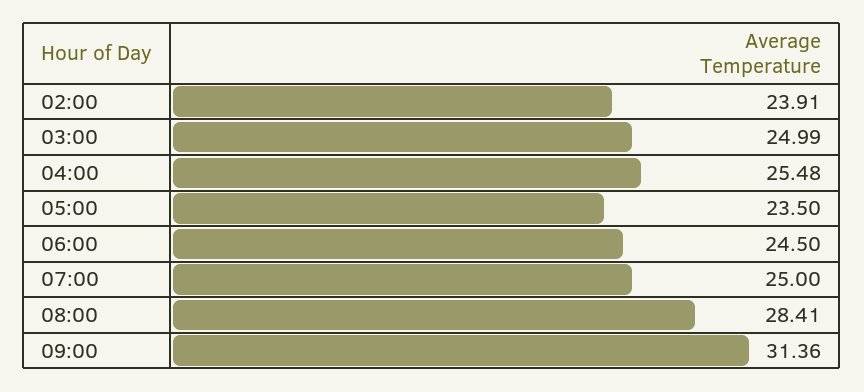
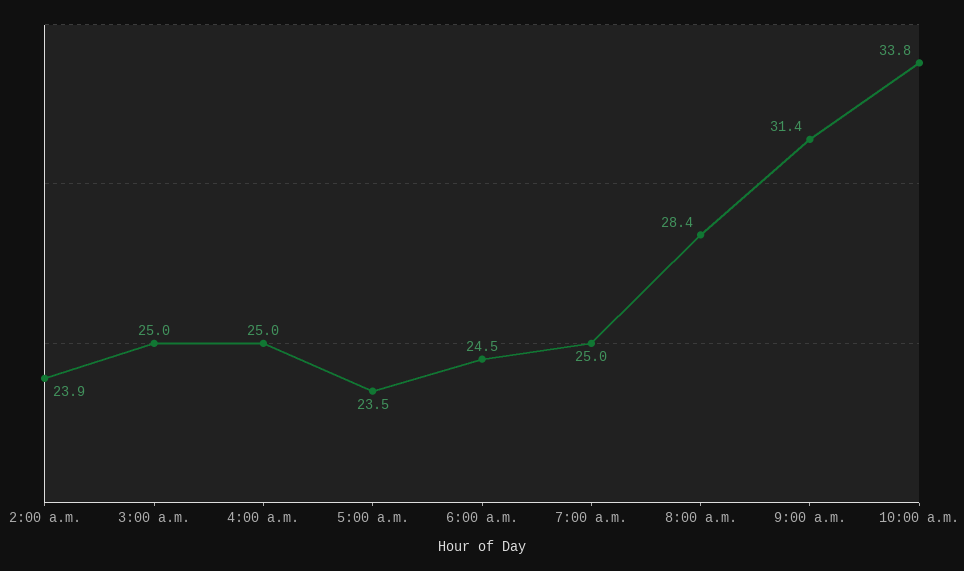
04:00: 25.48 -> 25
10:00 a.m.: none -> 33.8

